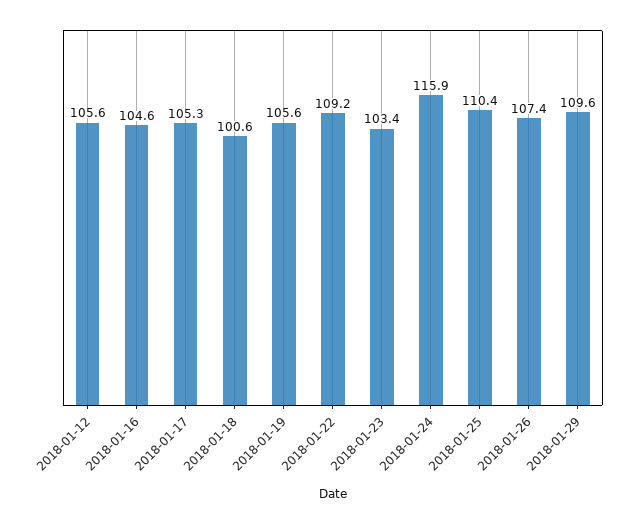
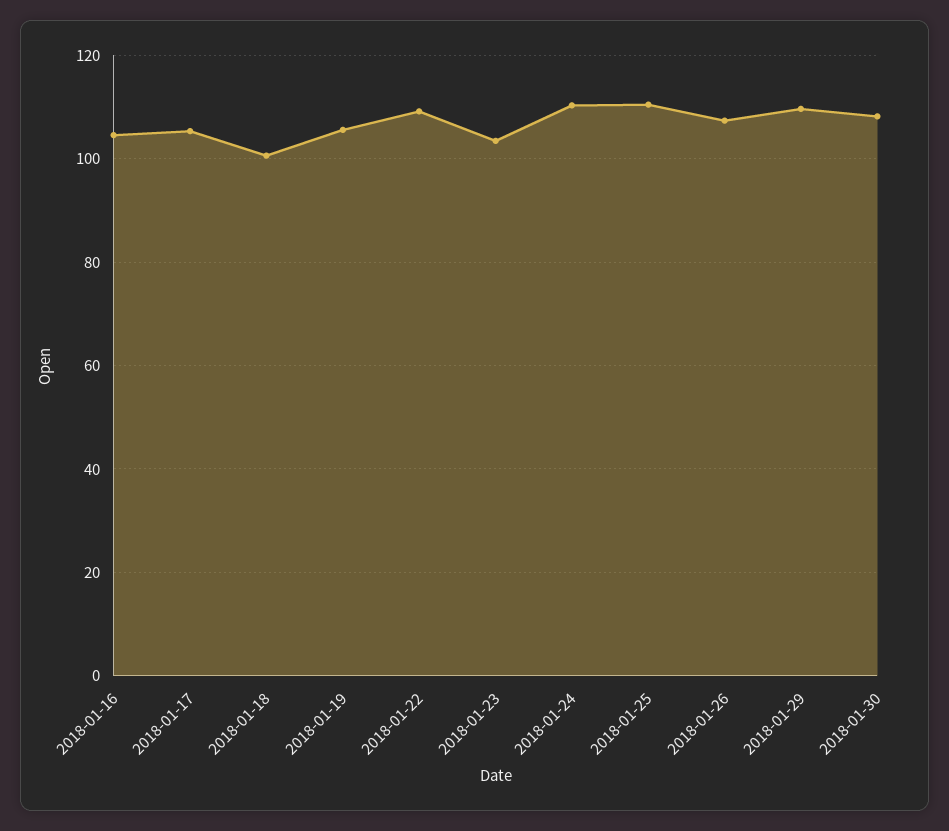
2018-01-12: 105.6 -> none
2018-01-24: 115.9 -> 110
2018-01-30: none -> 108

